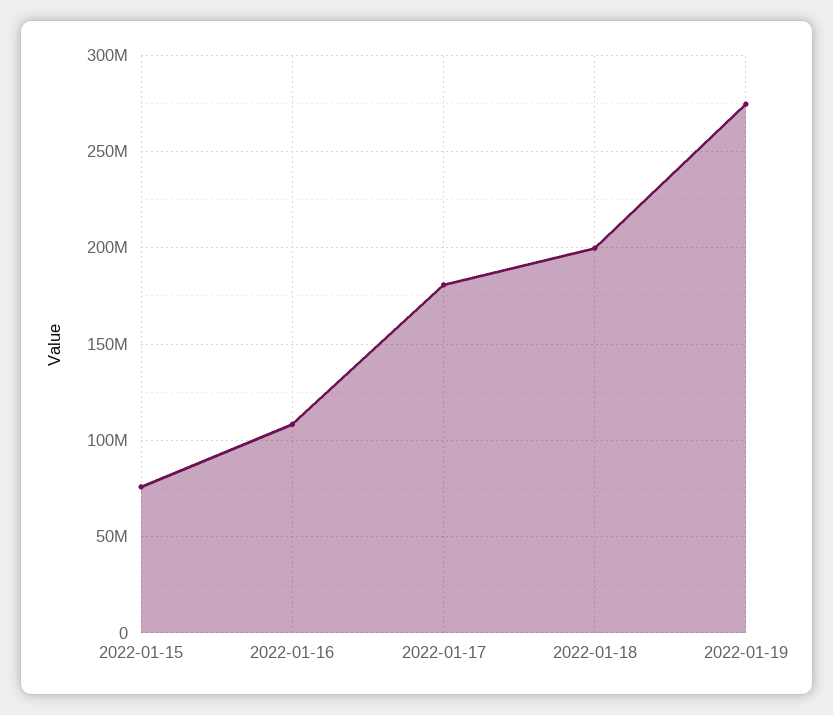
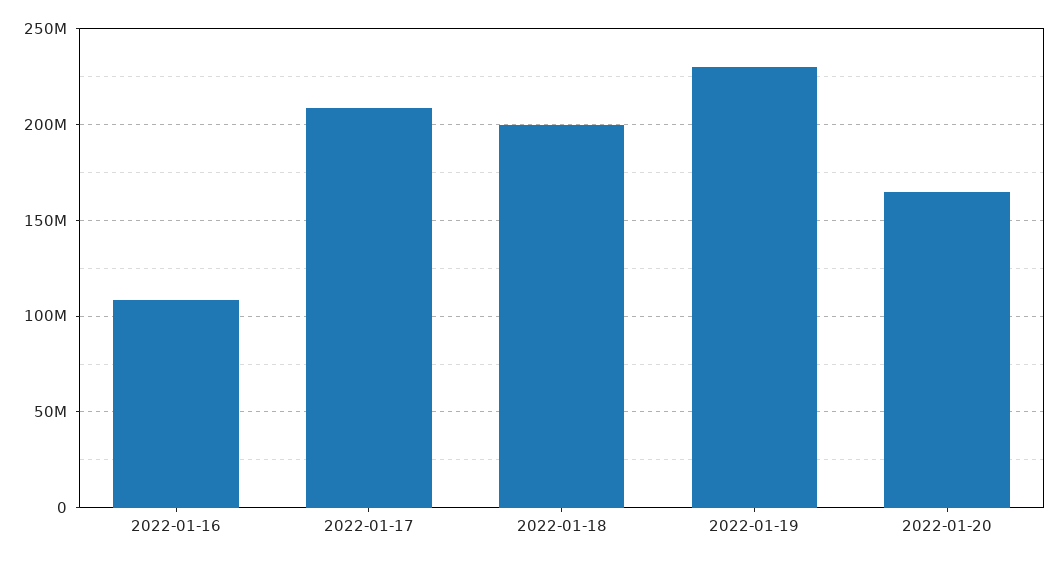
2022-01-15: 75000000 -> none
2022-01-17: 180000000 -> 210000000
2022-01-19: 275000000 -> 230000000
2022-01-20: none -> 165000000

